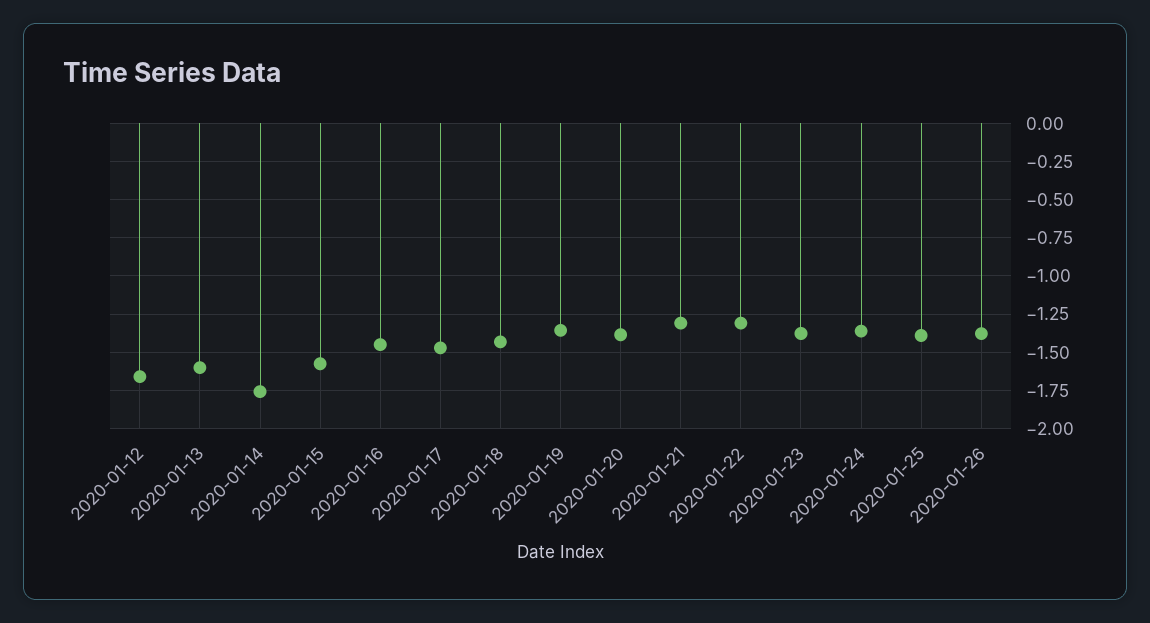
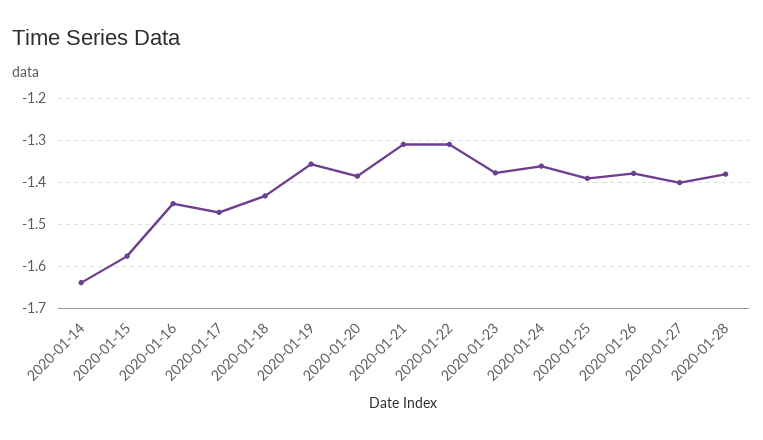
2020-01-12: -1.65 -> none
2020-01-13: -1.6 -> none
2020-01-14: -1.75 -> -1.64
2020-01-27: none -> -1.4
2020-01-28: none -> -1.38

